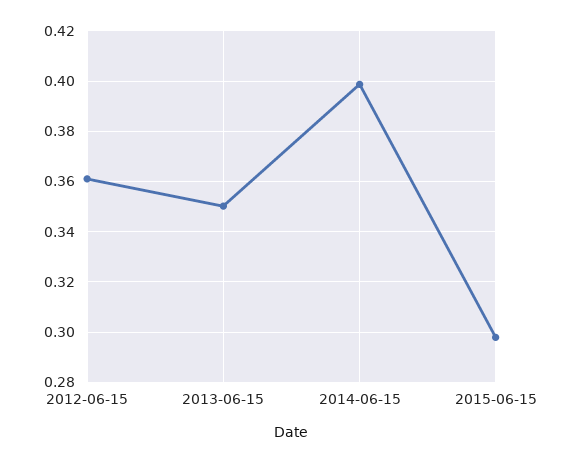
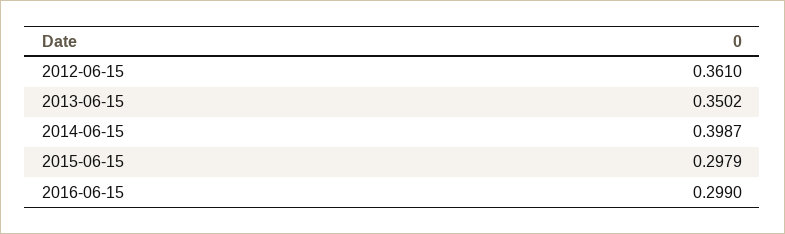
2016-06-15: none -> 0.299

